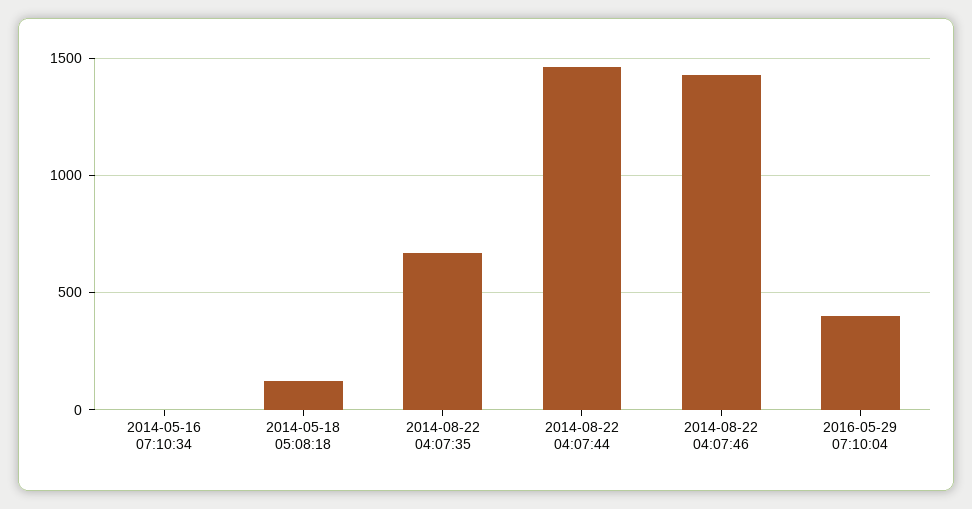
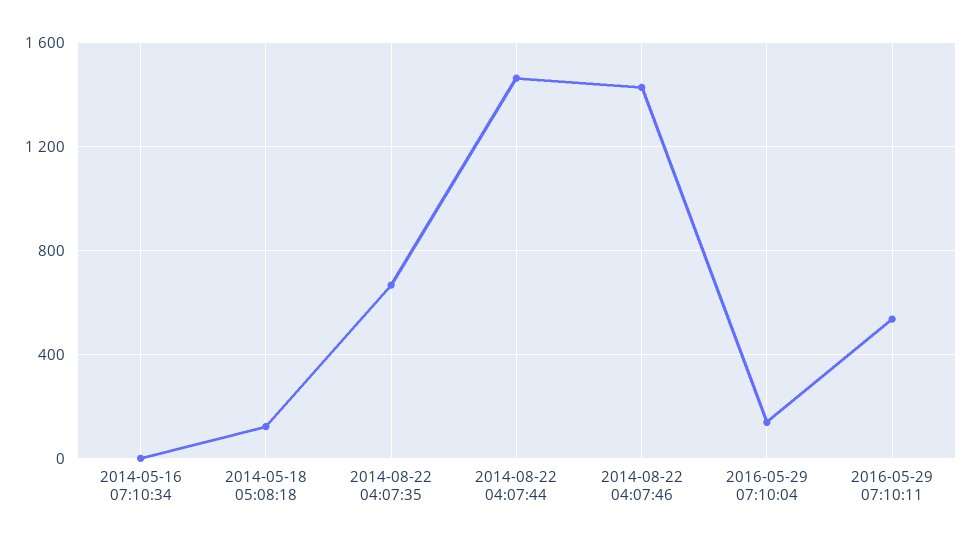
2016-05-29 07:10:04: 400 -> 150
2016-05-29 07:10:11: none -> 550

